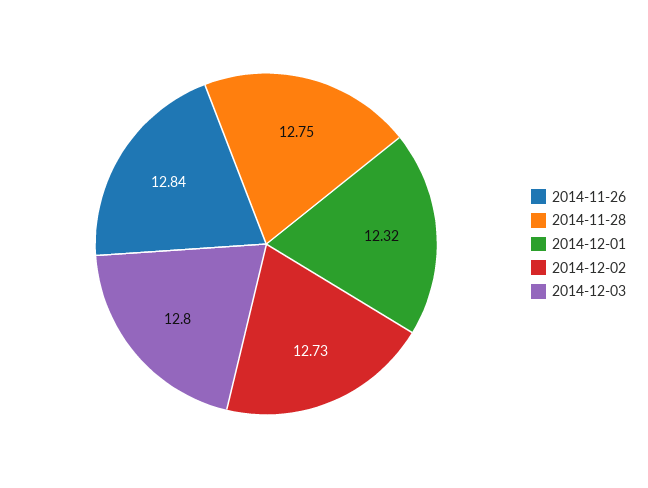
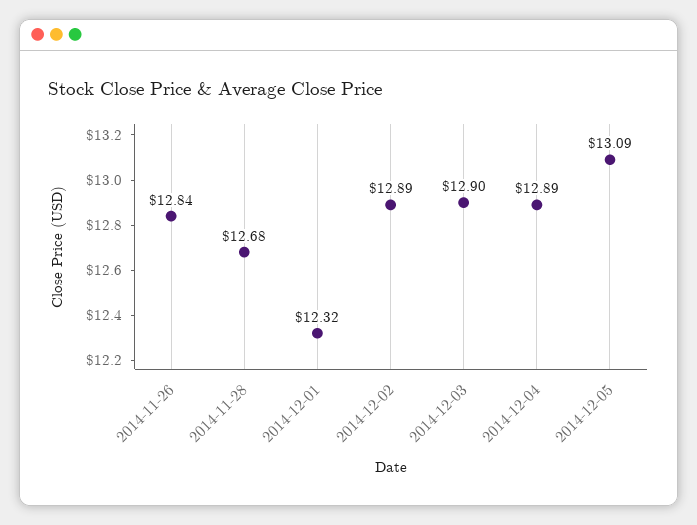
2014-11-28: 12.75 -> 12.68
2014-12-02: 12.73 -> 12.89
2014-12-03: 12.8 -> 12.9
2014-12-04: none -> 12.89
2014-12-05: none -> 13.09

